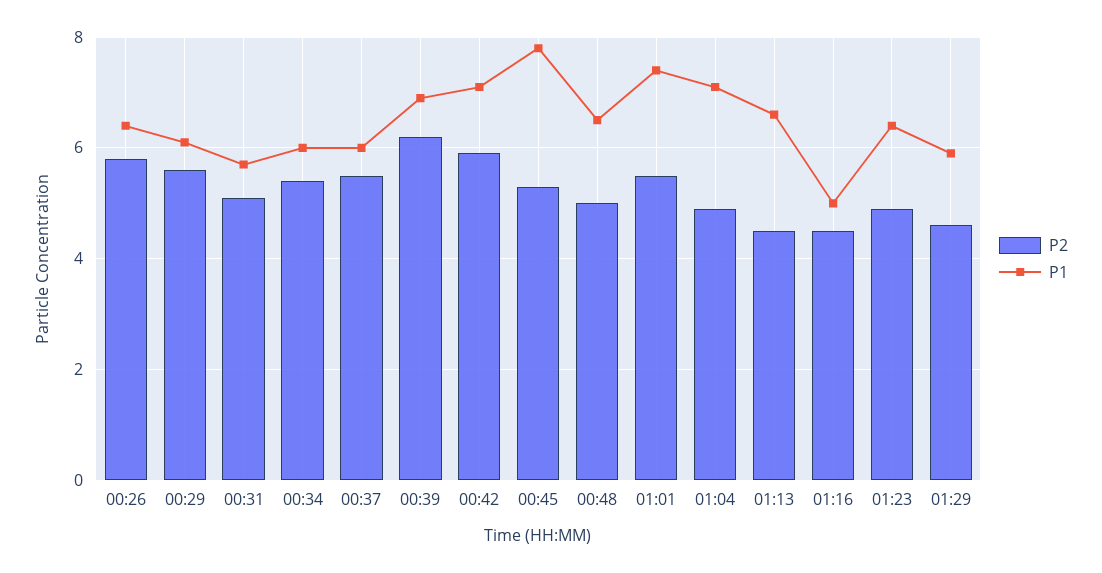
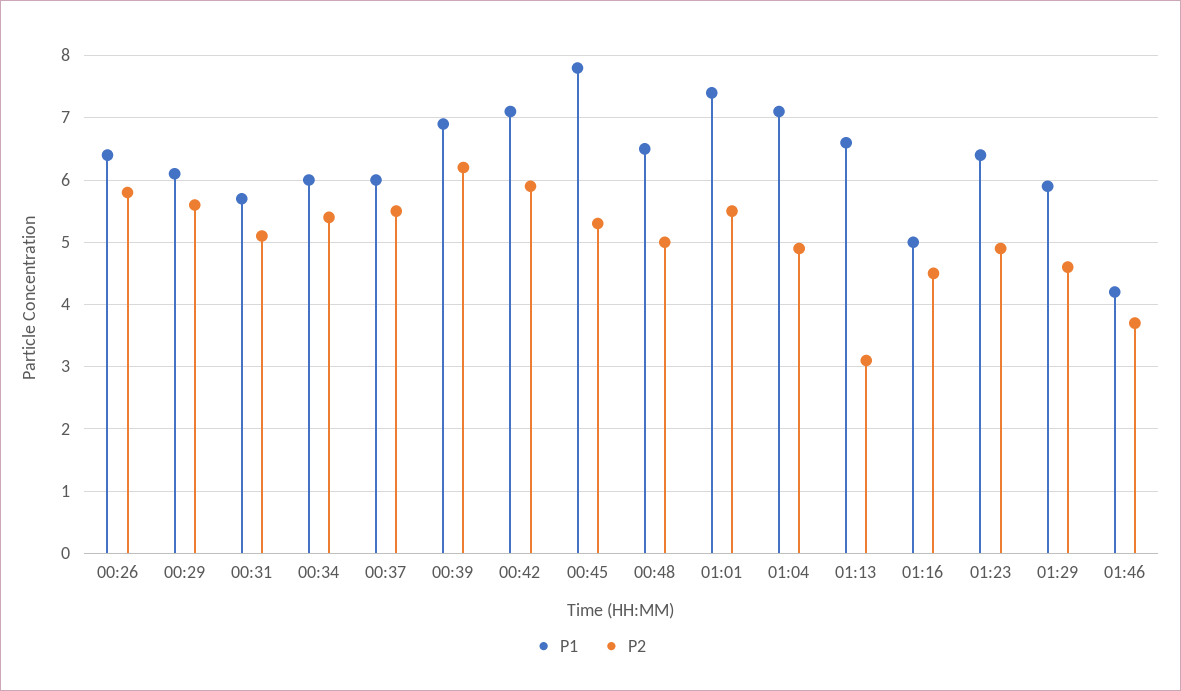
P2, 01:13: 4.5 -> 3.1
P1, 01:46: none -> 4.2
P2, 01:46: none -> 3.7

